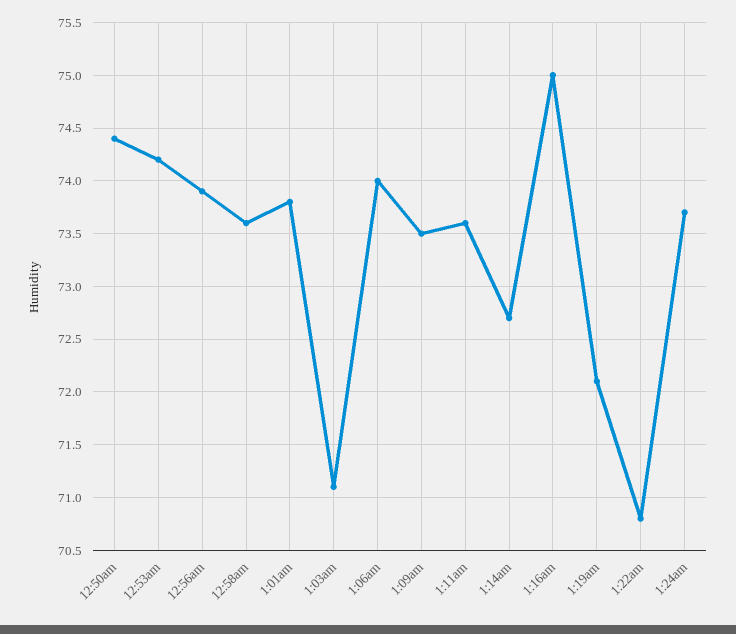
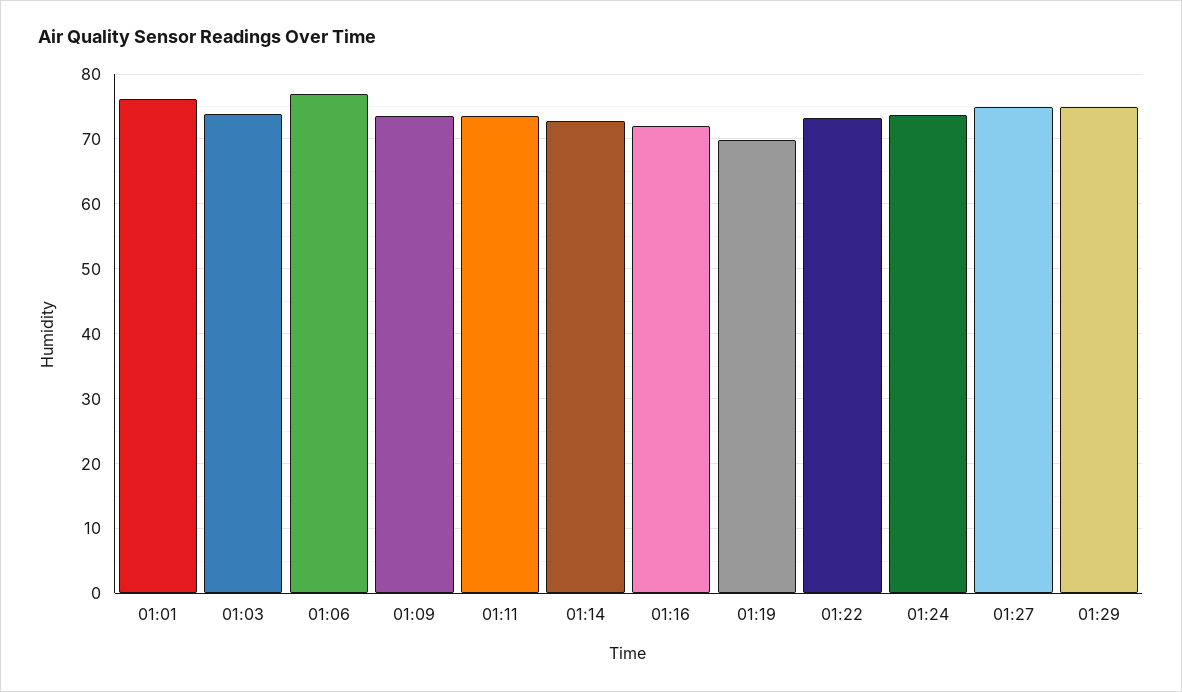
12:50am: 74.4 -> none
12:53am: 74.2 -> none
12:56am: 73.9 -> none
12:58am: 73.6 -> none
1:01am: 73.8 -> 76
1:03am: 71.1 -> 74
1:06am: 74 -> 77
1:16am: 75 -> 72
1:19am: 72.1 -> 70
1:22am: 70.8 -> 73
01:27: none -> 75
01:29: none -> 75

